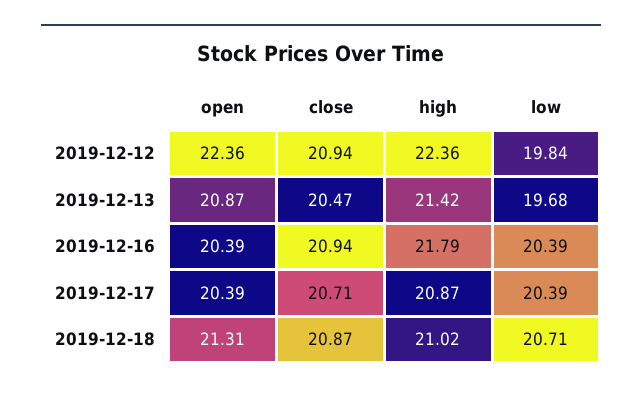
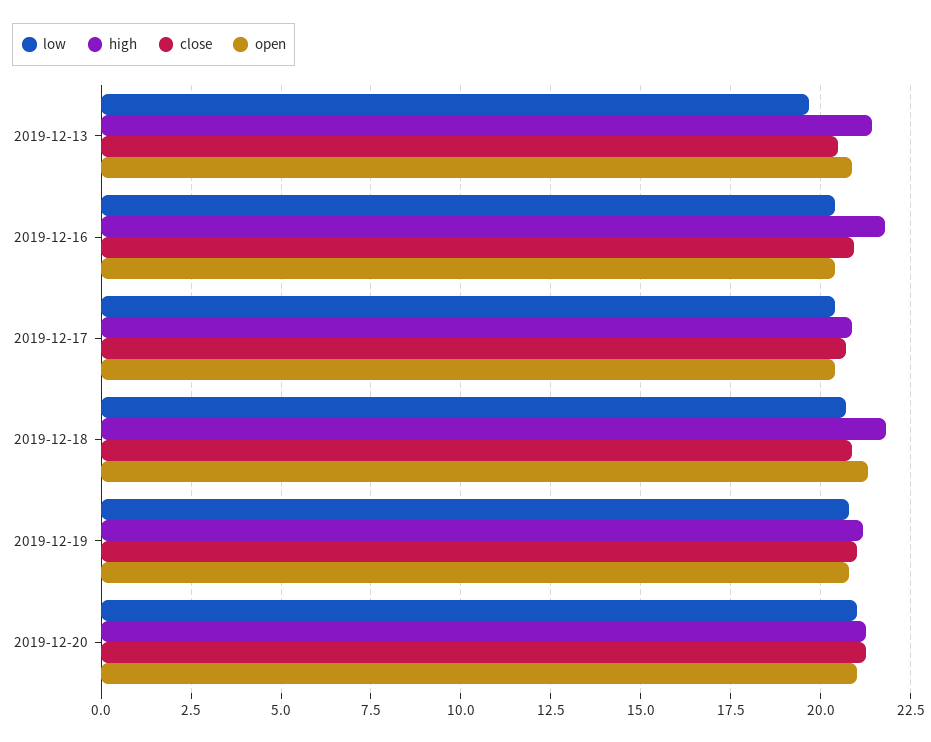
open, 2019-12-12: 22.36 -> none
close, 2019-12-12: 20.94 -> none
high, 2019-12-12: 22.36 -> none
low, 2019-12-12: 19.84 -> none
high, 2019-12-18: 21.02 -> 21.75
low, 2019-12-19: none -> 20.75
high, 2019-12-19: none -> 21.25
close, 2019-12-19: none -> 21
open, 2019-12-19: none -> 20.75
low, 2019-12-20: none -> 21
high, 2019-12-20: none -> 21.25
close, 2019-12-20: none -> 21.25
open, 2019-12-20: none -> 21

